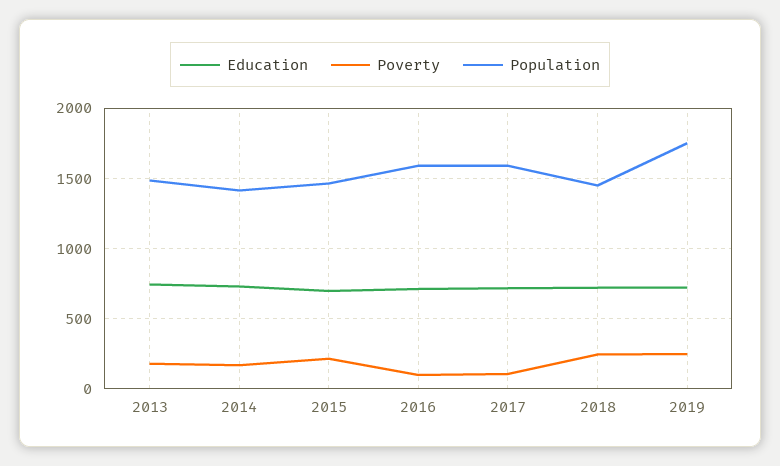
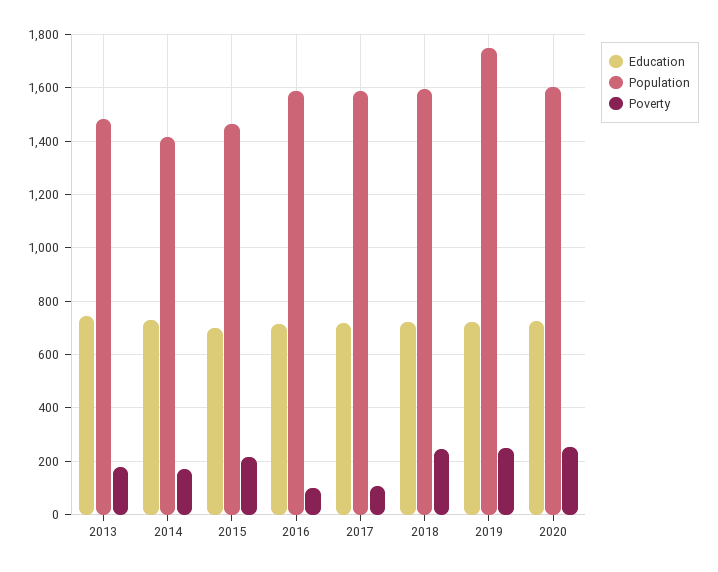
Population, 2018: 1450 -> 1600
Education, 2020: none -> 725
Population, 2020: none -> 1600
Poverty, 2020: none -> 250

